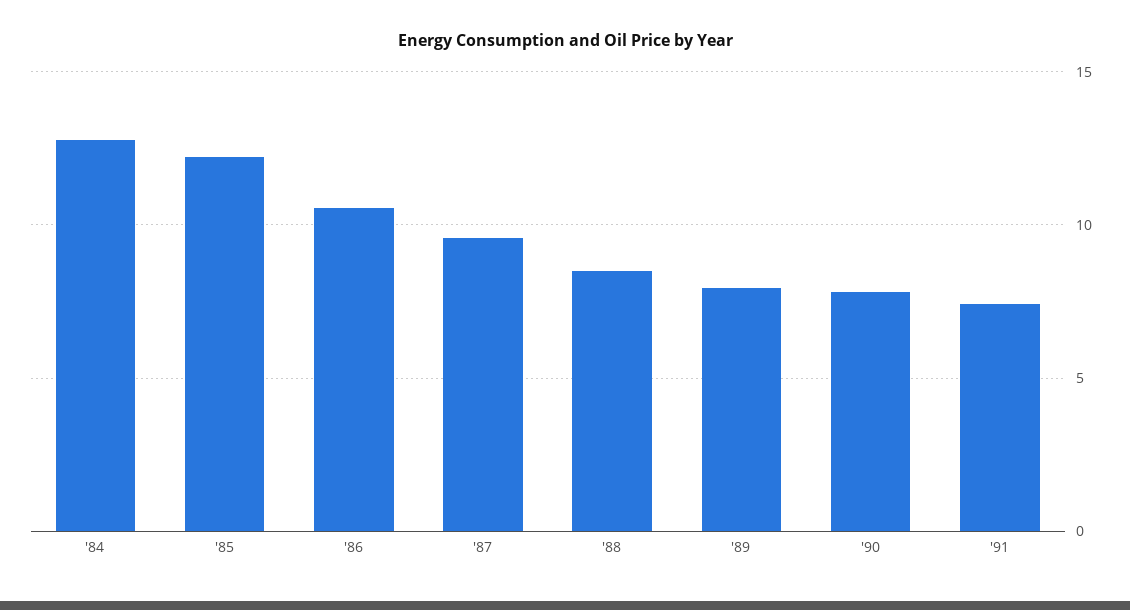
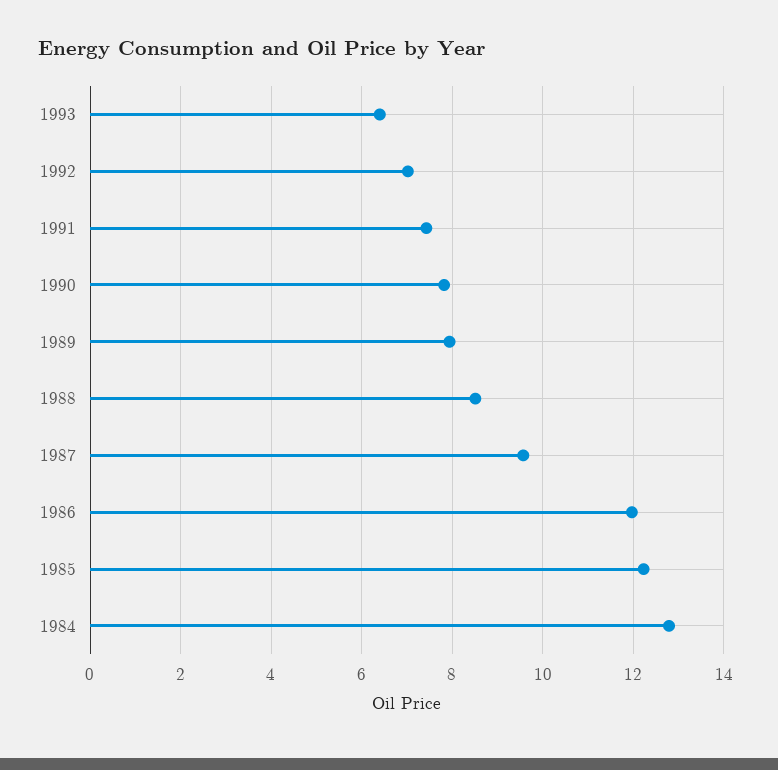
'86: 10.5 -> 12
1993: none -> 6.4
1992: none -> 7

